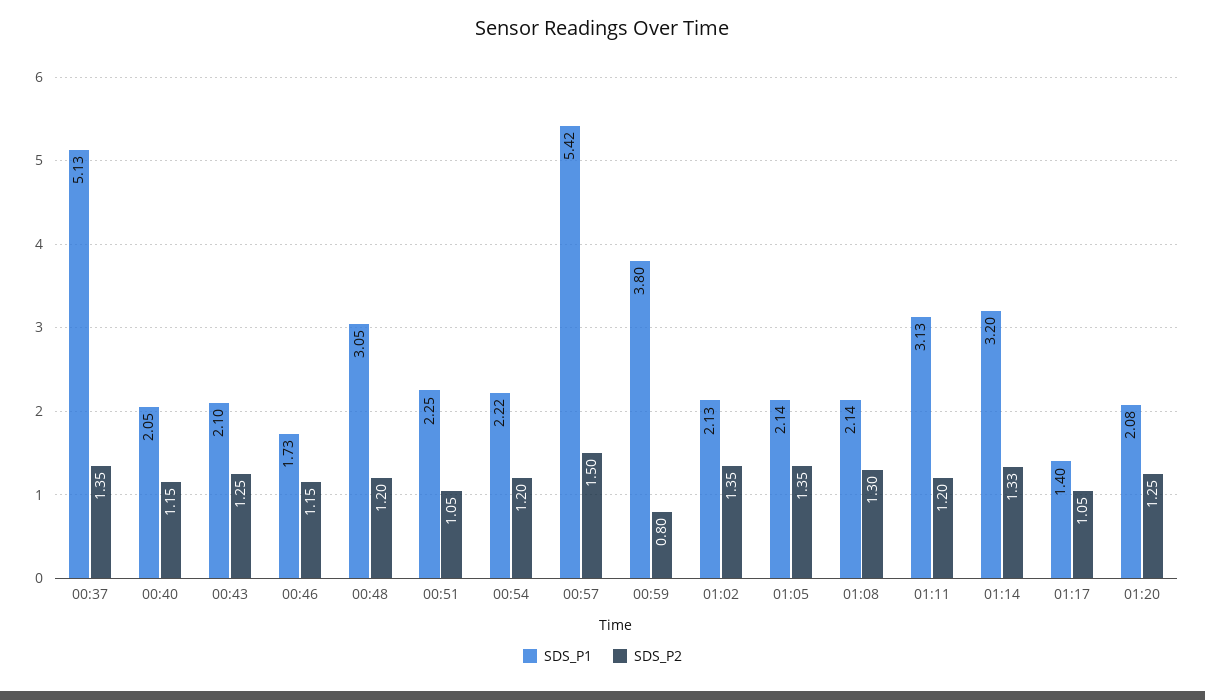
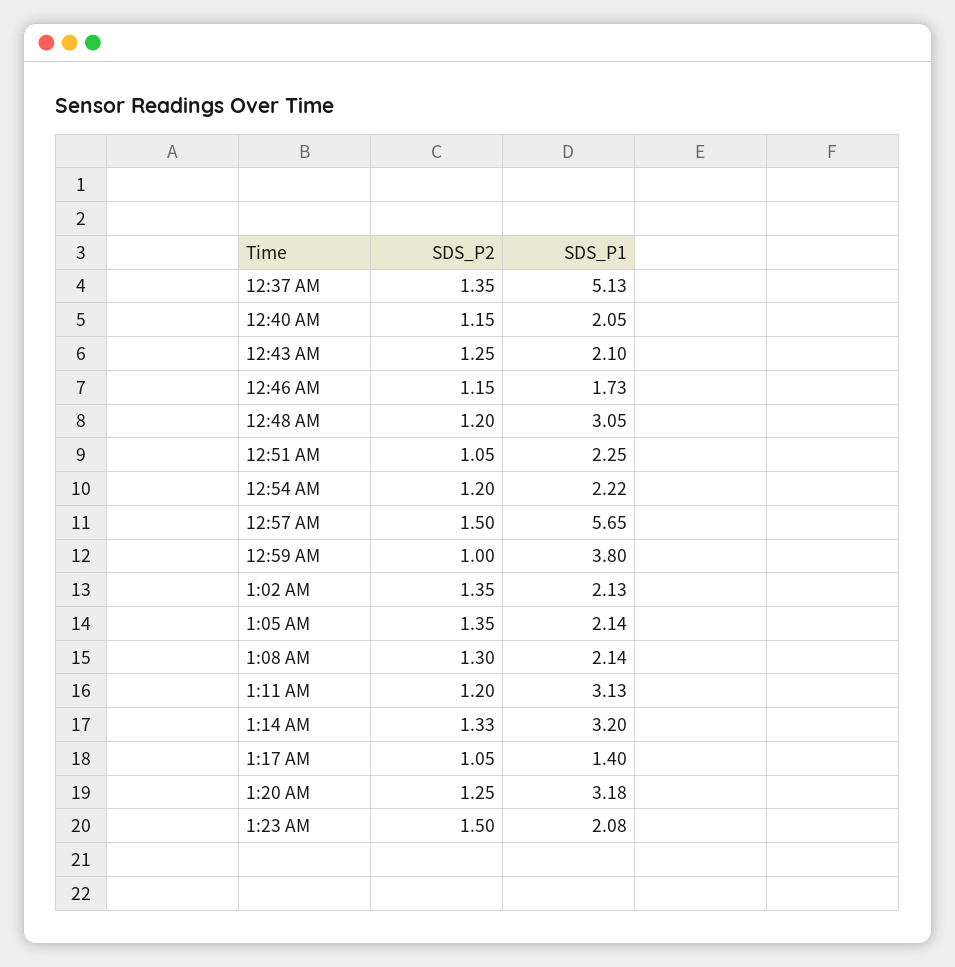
SDS_P1, 00:57: 5.42 -> 5.65
SDS_P2, 00:59: 0.8 -> 1
SDS_P1, 01:20: 2.08 -> 3.18
SDS_P2, 1:23 AM: none -> 1.5
SDS_P1, 1:23 AM: none -> 2.08

